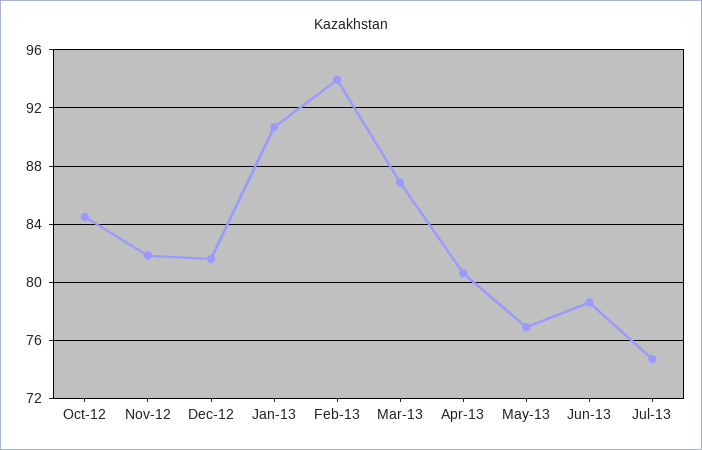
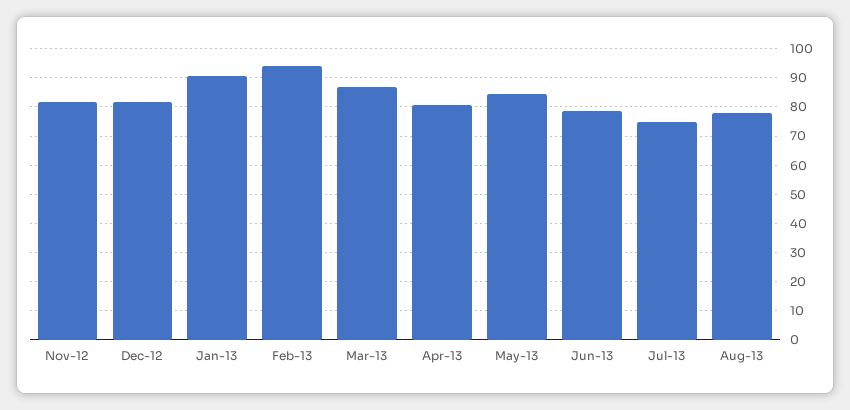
Oct-12: 84.5 -> none
May-13: 77 -> 85
Aug-13: none -> 77.5

